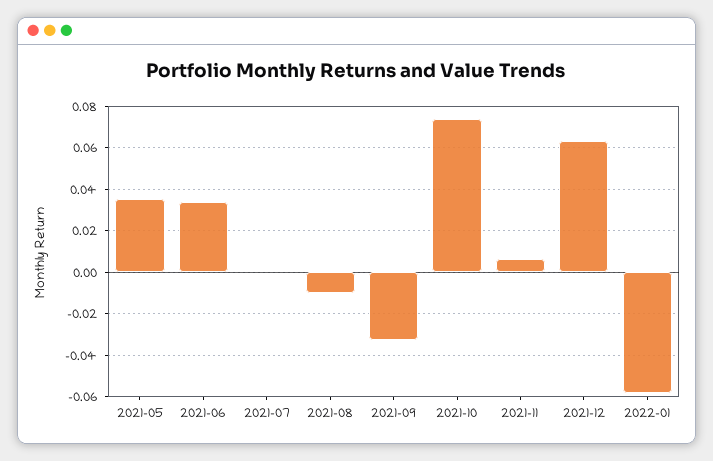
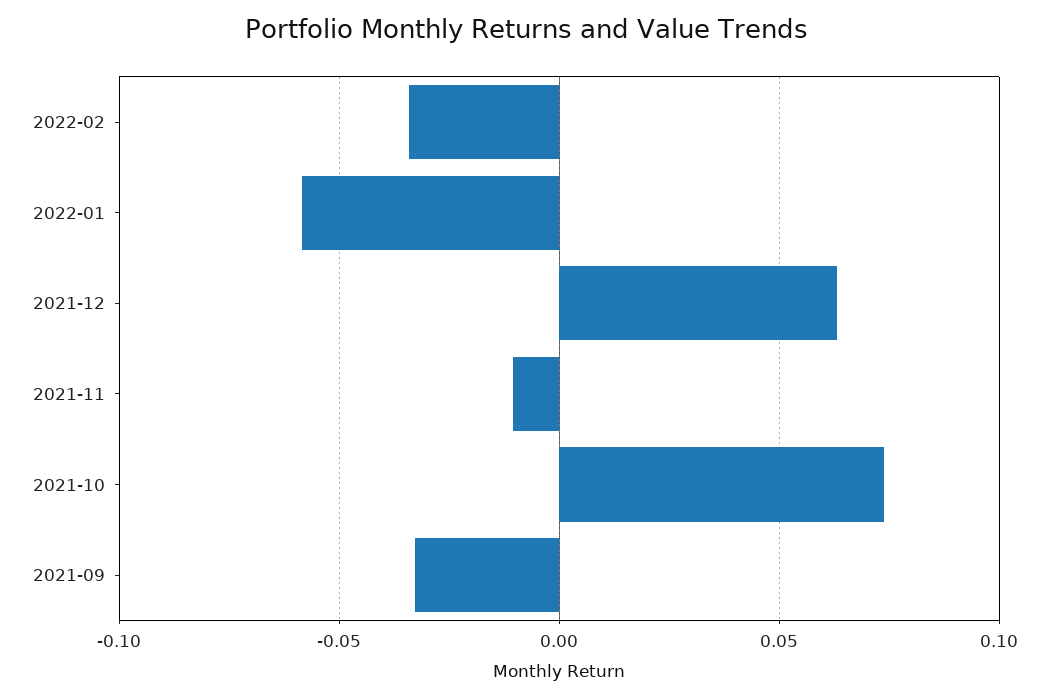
2021-05: 0.035 -> none
2021-06: 0.035 -> none
2021-07: 0 -> none
2021-08: -0.01 -> none
2021-11: 0.005 -> -0.01
2022-02: none -> -0.035

